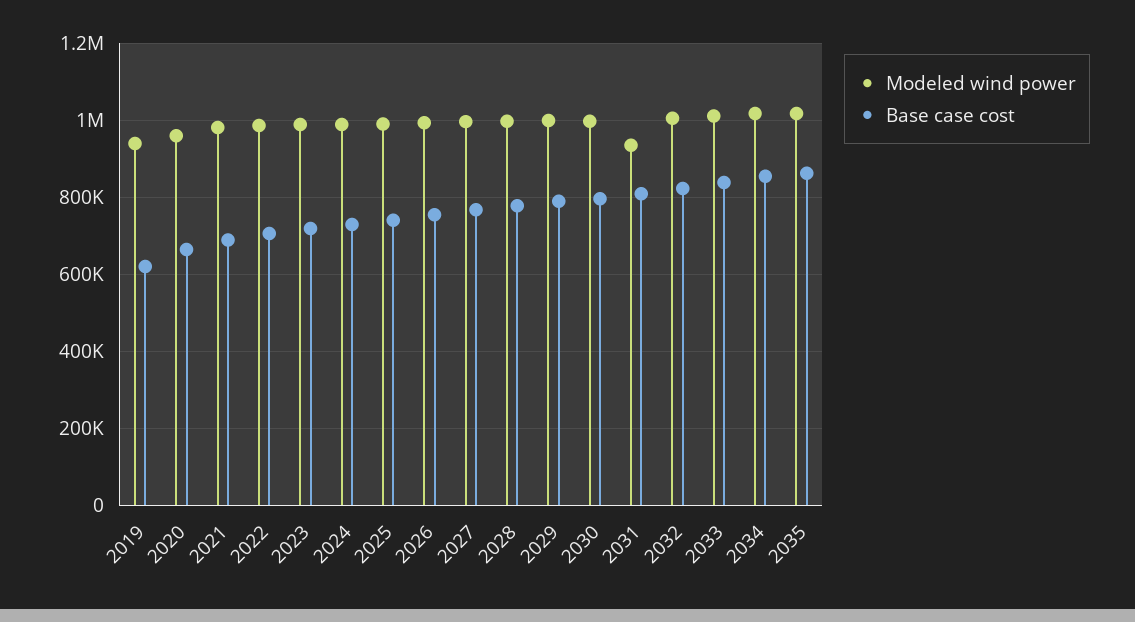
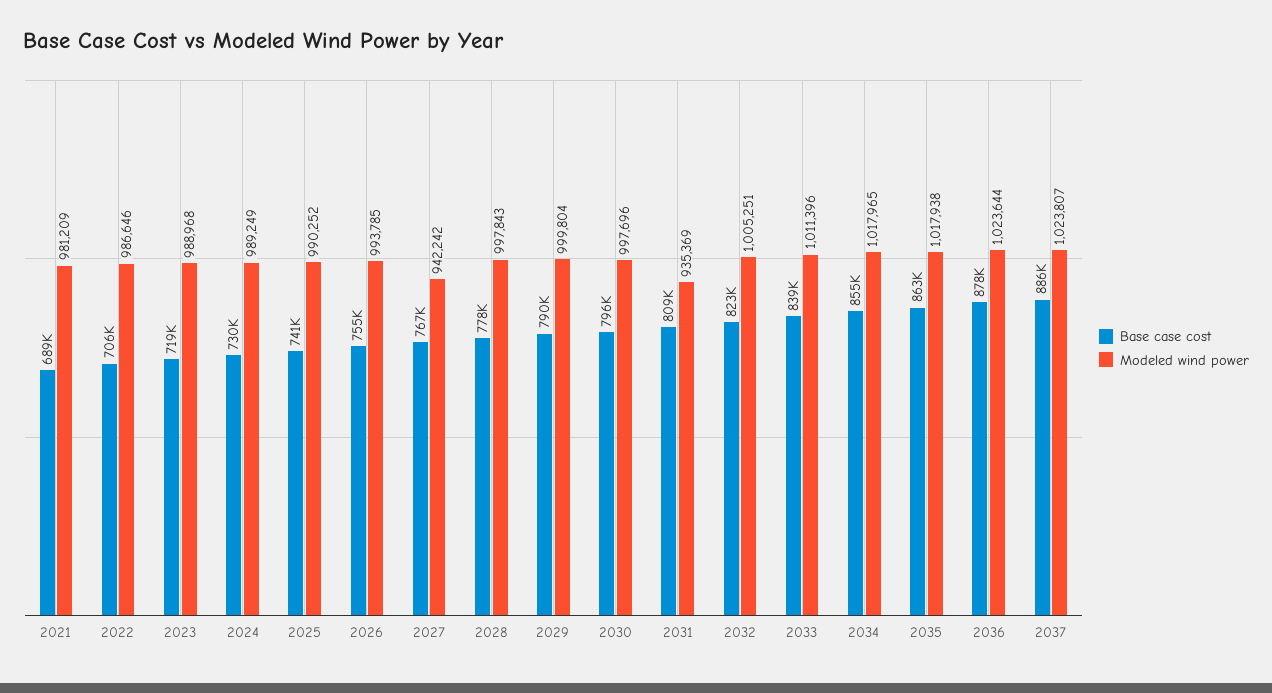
Modeled wind power, 2019: 940000 -> none
Base case cost, 2019: 620000 -> none
Modeled wind power, 2020: 960000 -> none
Base case cost, 2020: 660000 -> none
Modeled wind power, 2027: 1000000 -> 942242
Base case cost, 2036: none -> 878000
Modeled wind power, 2036: none -> 1023644
Base case cost, 2037: none -> 886000
Modeled wind power, 2037: none -> 1023807

